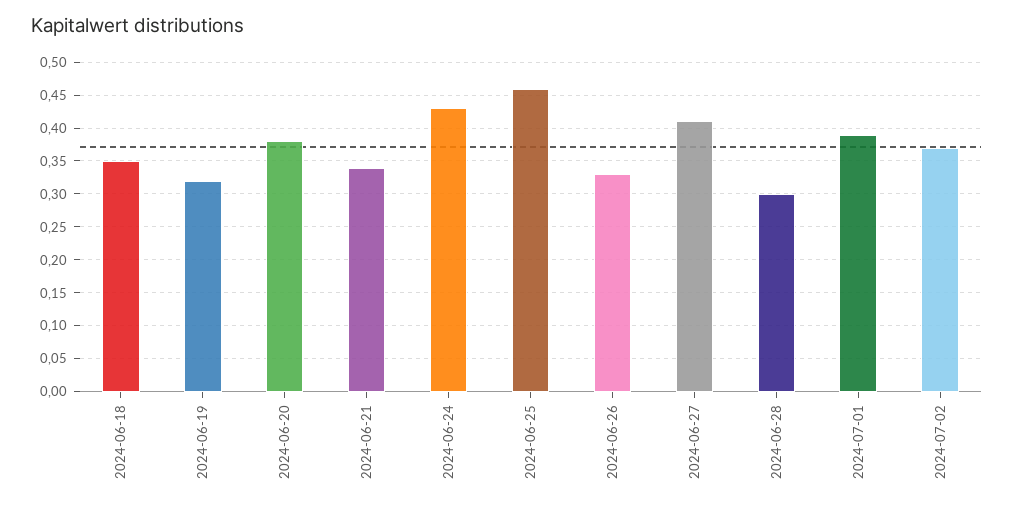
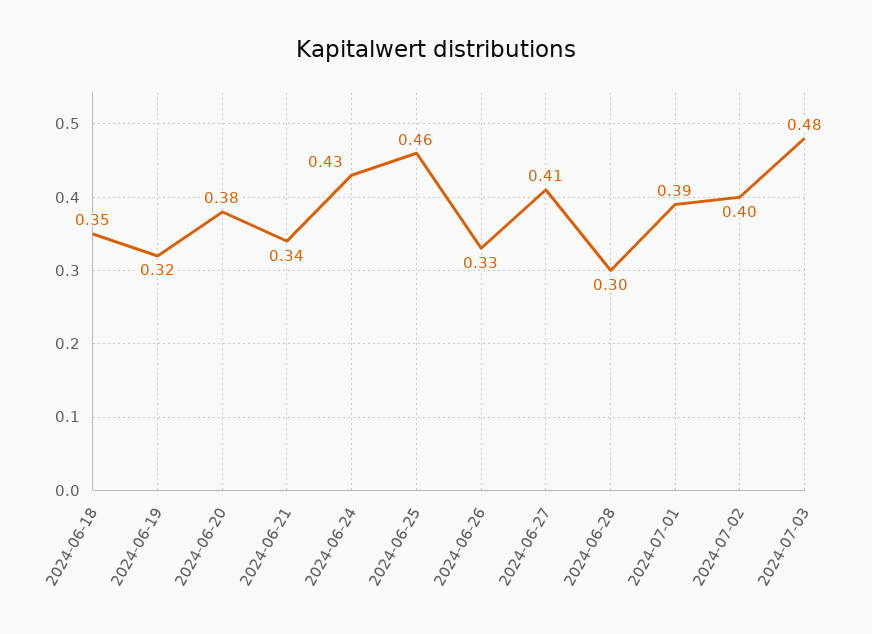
2024-07-02: 0.37 -> 0.4
2024-07-03: none -> 0.48

